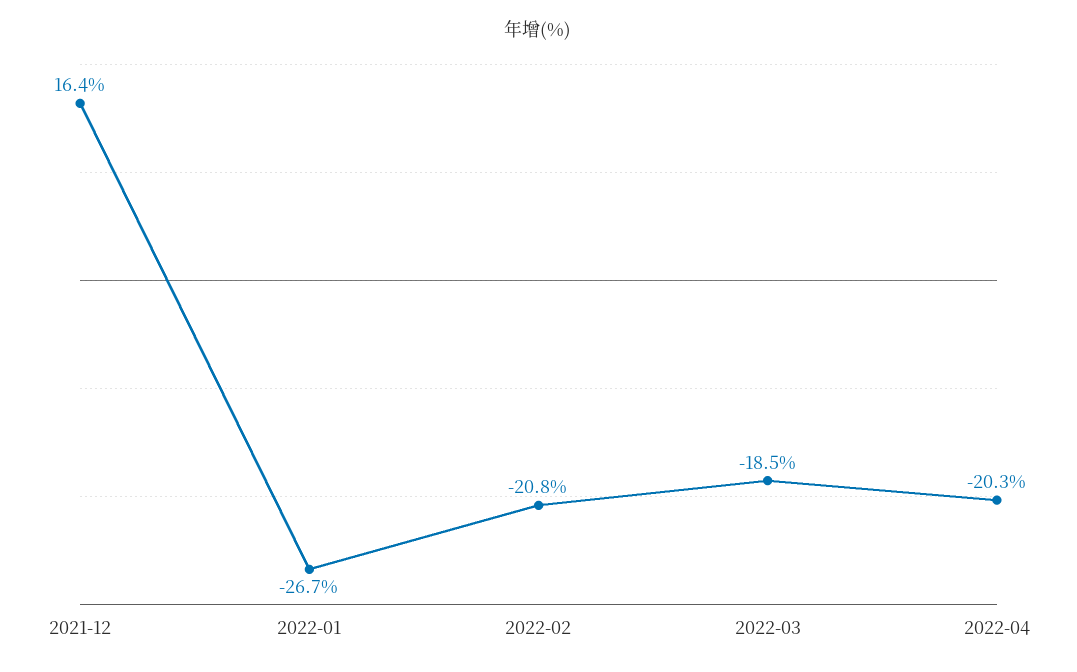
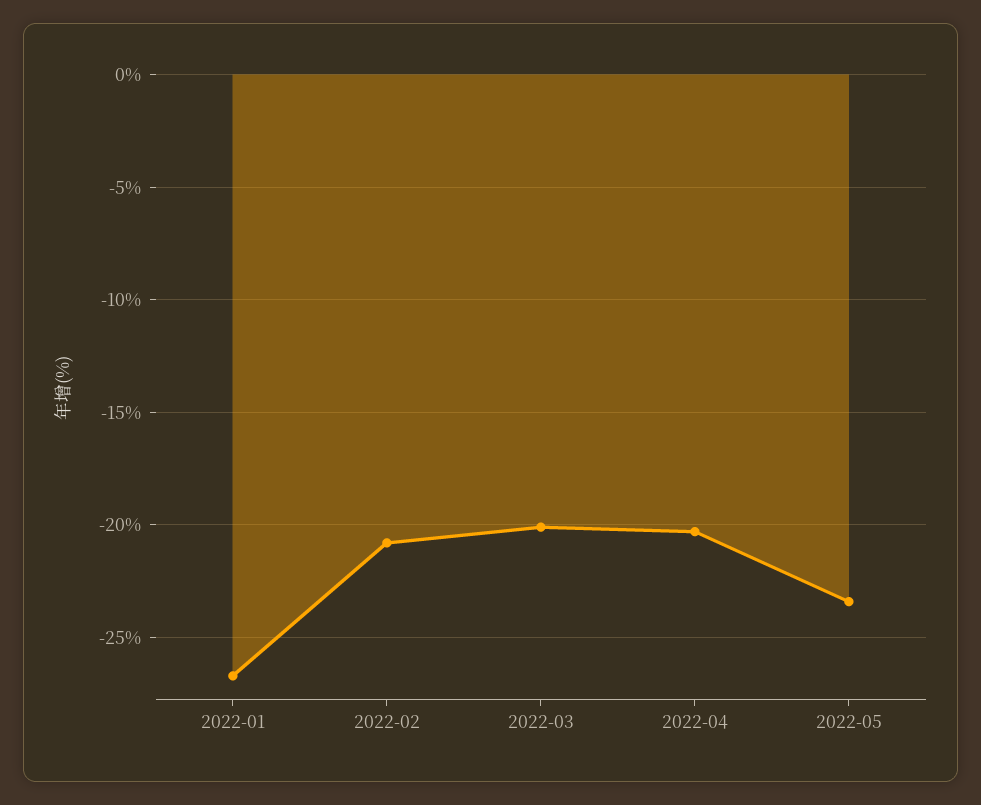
2021-12: 16.4 -> none
2022-03: -18.5 -> -20
2022-05: none -> -23.5

